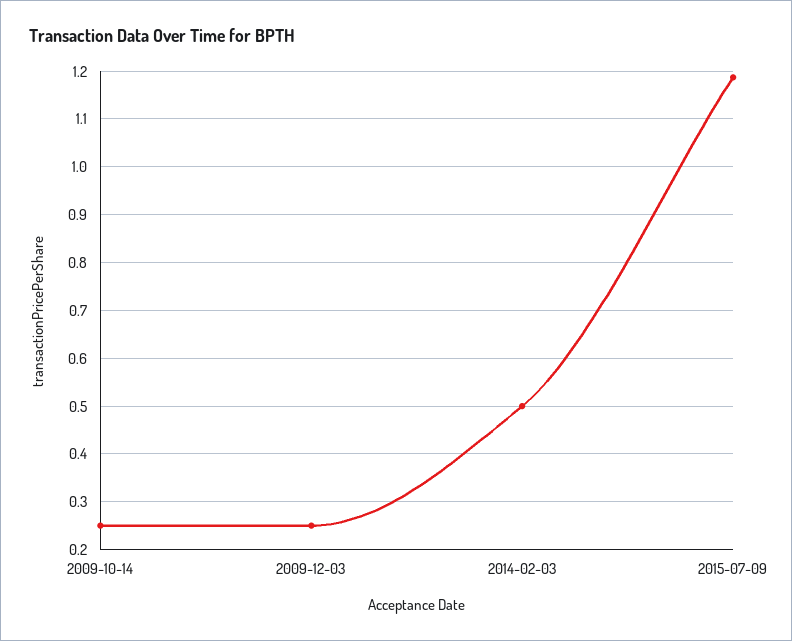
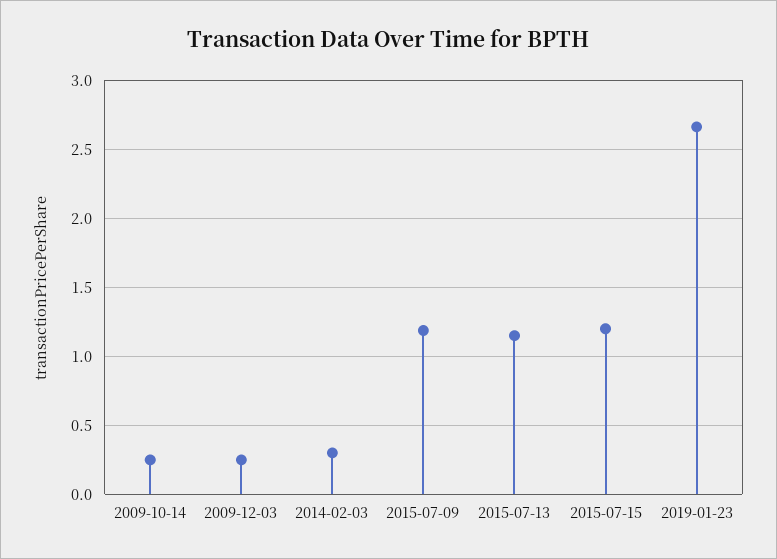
2014-02-03: 0.5 -> 0.3
2015-07-13: none -> 1.15
2015-07-15: none -> 1.2
2019-01-23: none -> 2.65

